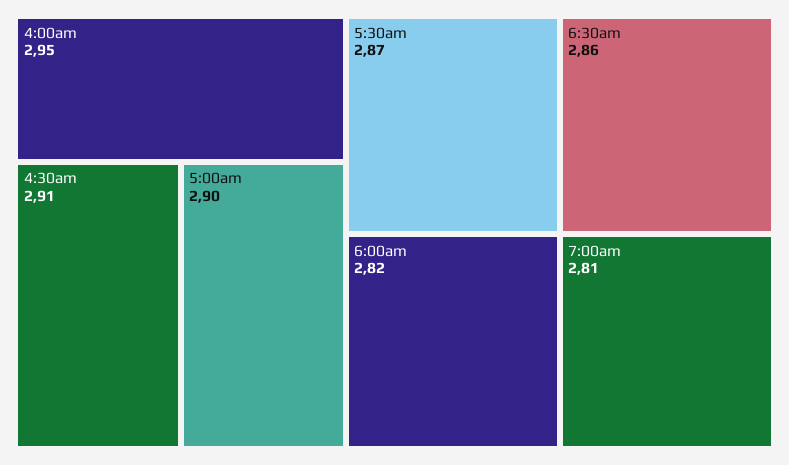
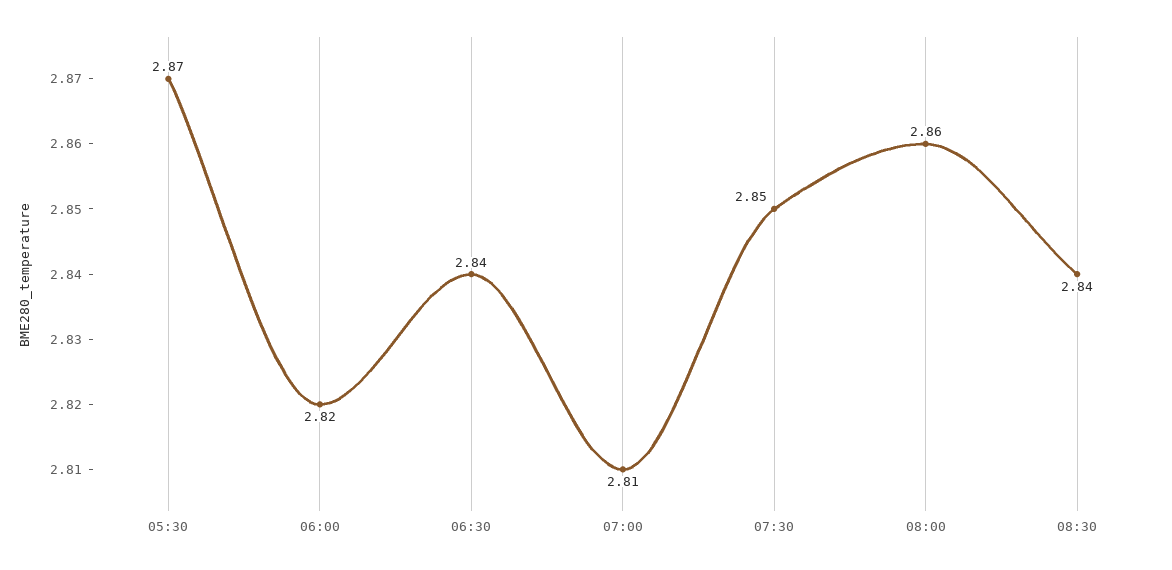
4:00am: 2.95 -> none
4:30am: 2.91 -> none
5:00am: 2.9 -> none
6:30am: 2.86 -> 2.84
07:30: none -> 2.85
08:00: none -> 2.86
08:30: none -> 2.84

